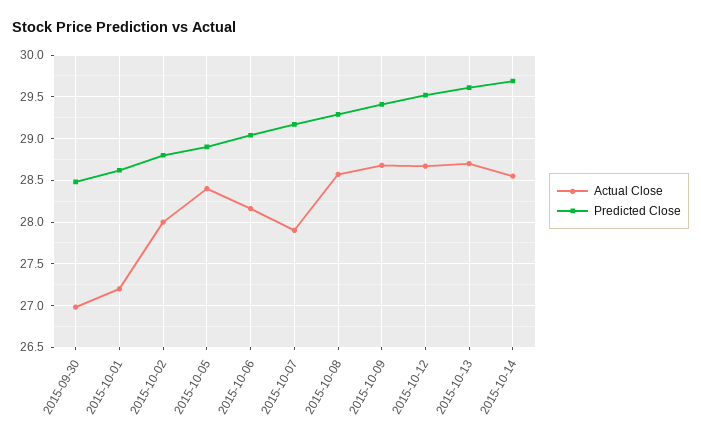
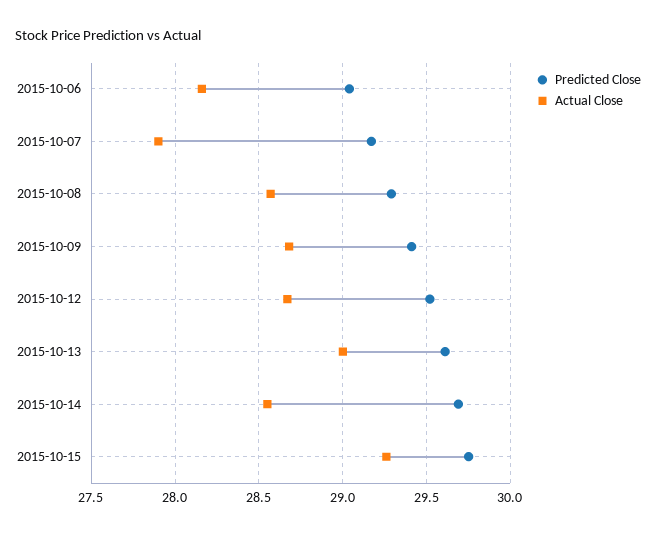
Actual Close, 2015-09-30: 27 -> none
Predicted Close, 2015-09-30: 28.5 -> none
Actual Close, 2015-10-01: 27.2 -> none
Predicted Close, 2015-10-01: 28.6 -> none
Actual Close, 2015-10-02: 28 -> none
Predicted Close, 2015-10-02: 28.8 -> none
Actual Close, 2015-10-05: 28.4 -> none
Predicted Close, 2015-10-05: 28.9 -> none
Actual Close, 2015-10-13: 28.7 -> 29
Predicted Close, 2015-10-15: none -> 29.75
Actual Close, 2015-10-15: none -> 29.25

